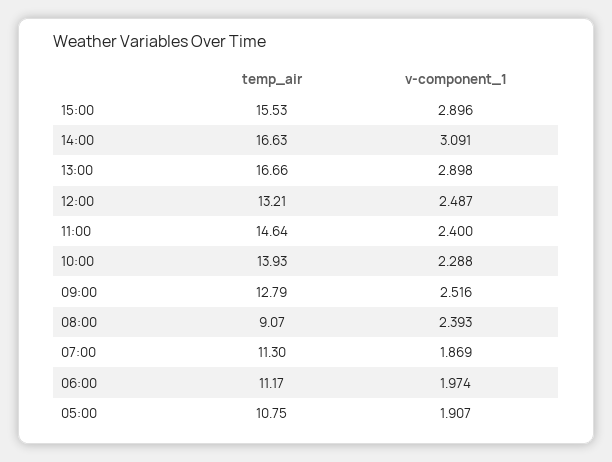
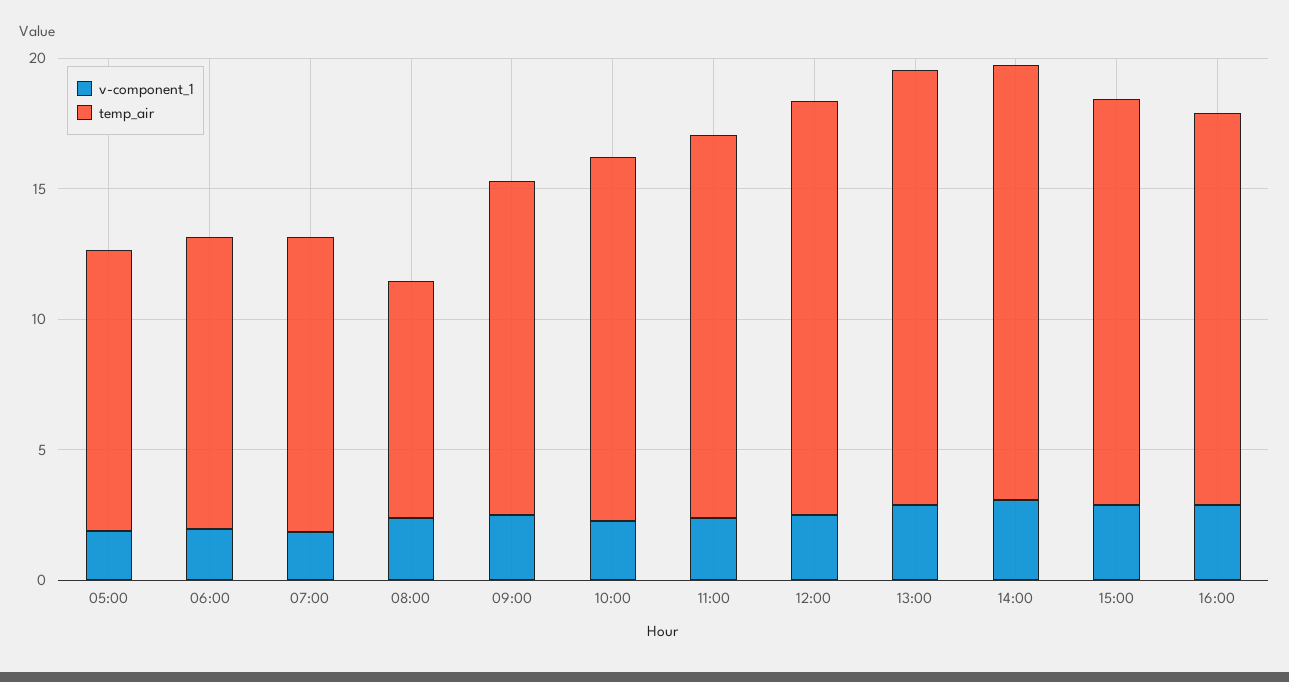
temp_air, 12:00: 13.21 -> 16
v-component_1, 16:00: none -> 3
temp_air, 16:00: none -> 15

